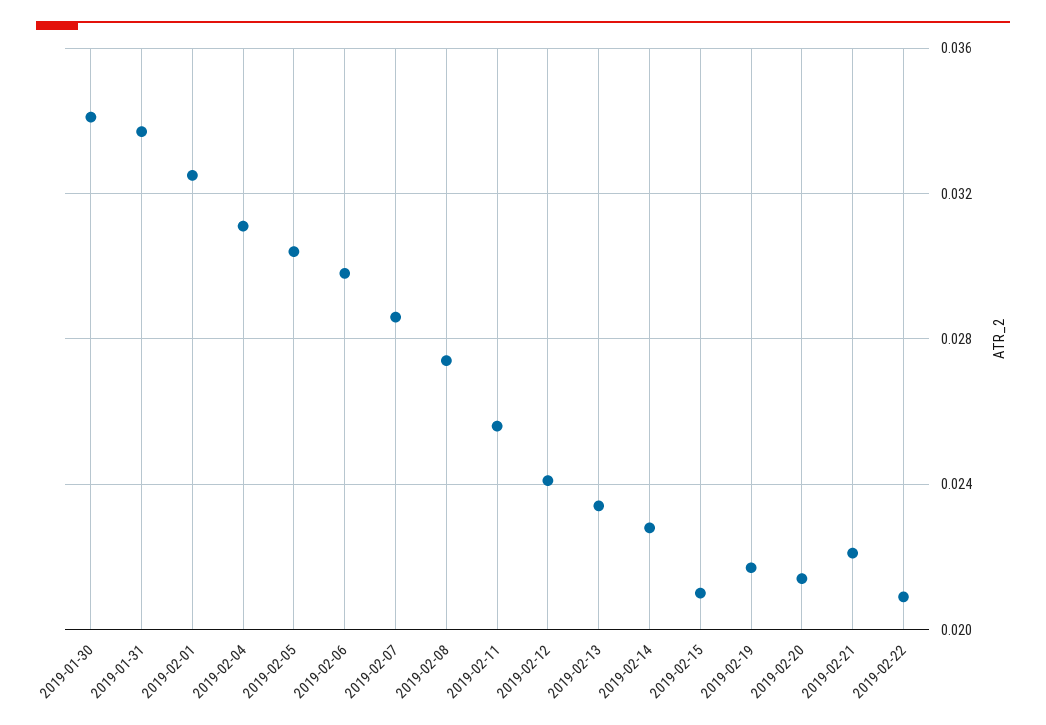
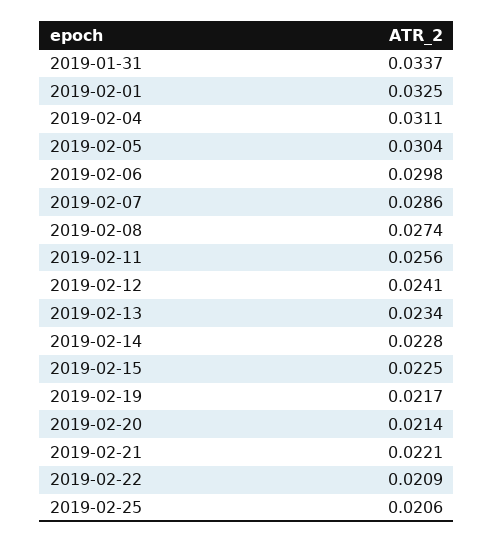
2019-01-30: 0.034 -> none
2019-02-15: 0.021 -> 0.0225
2019-02-25: none -> 0.0206

